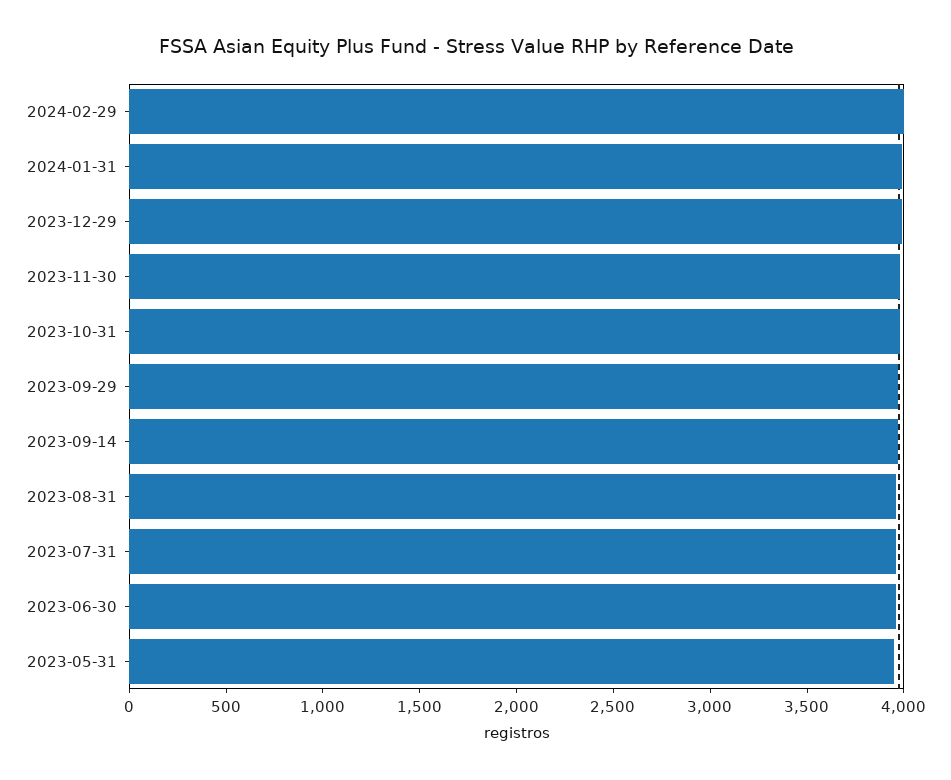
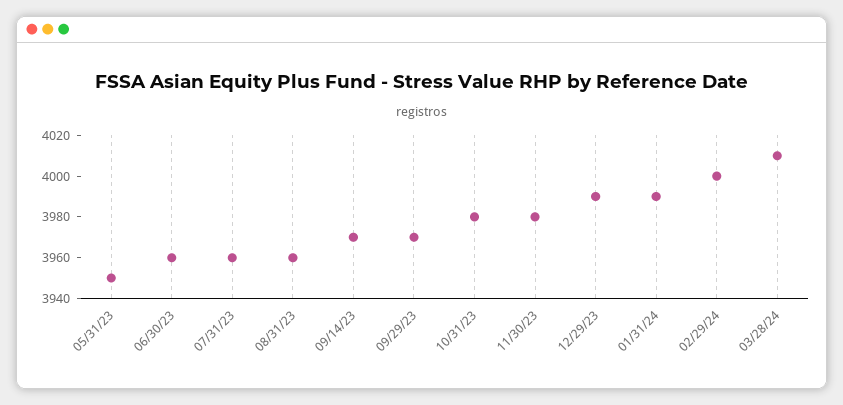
03/28/24: none -> 4010

